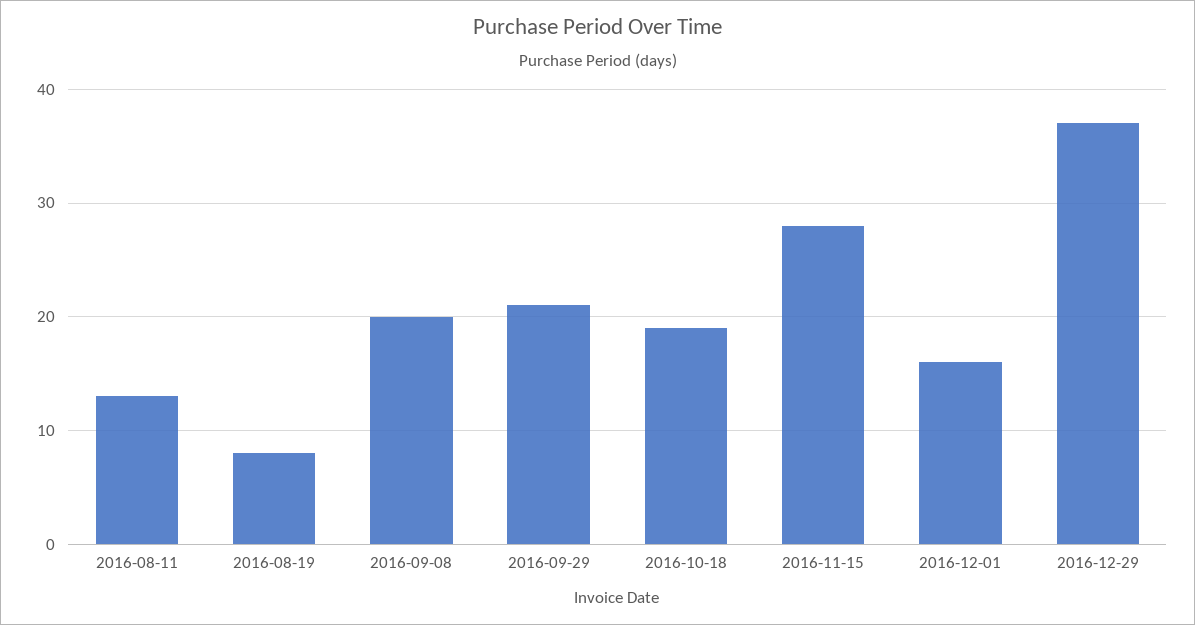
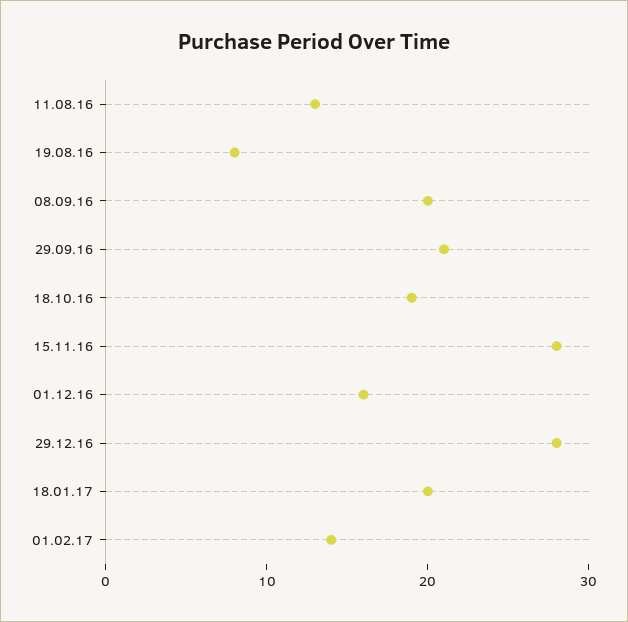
2016-12-29: 37 -> 28
18.01.17: none -> 20
01.02.17: none -> 14

